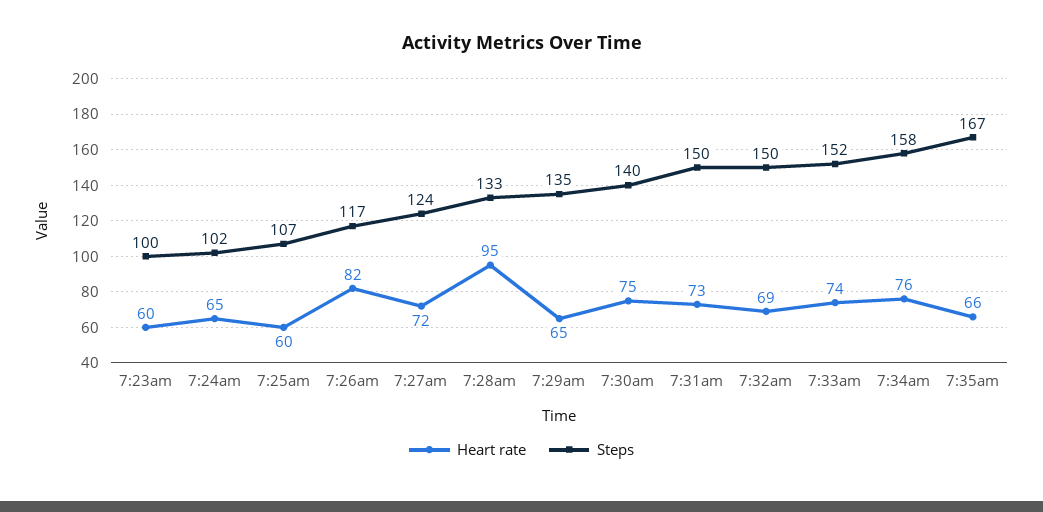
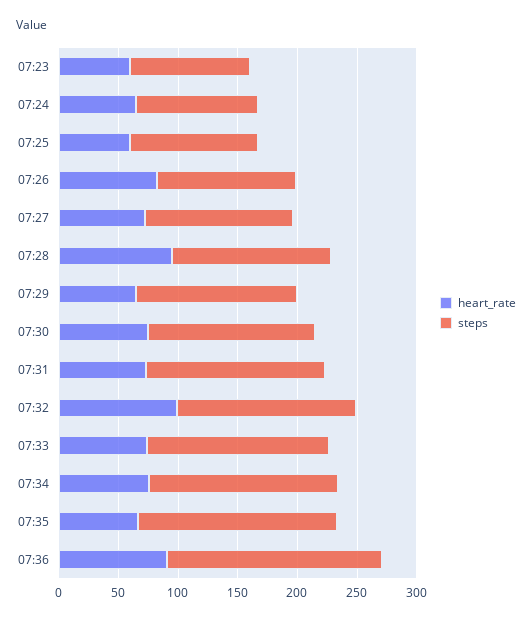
Heart rate, 7:32am: 69 -> 100
Heart rate, 07:36: none -> 90
Steps, 07:36: none -> 180

